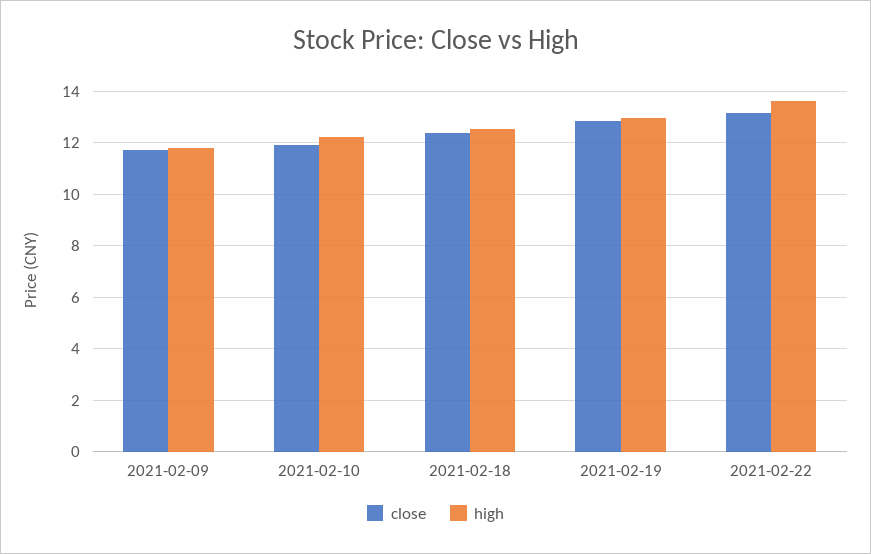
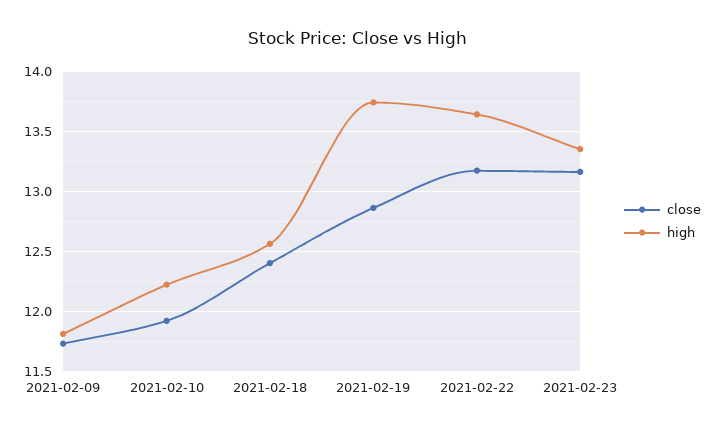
high, 2021-02-19: 13 -> 13.75
close, 2021-02-23: none -> 13.15
high, 2021-02-23: none -> 13.35

